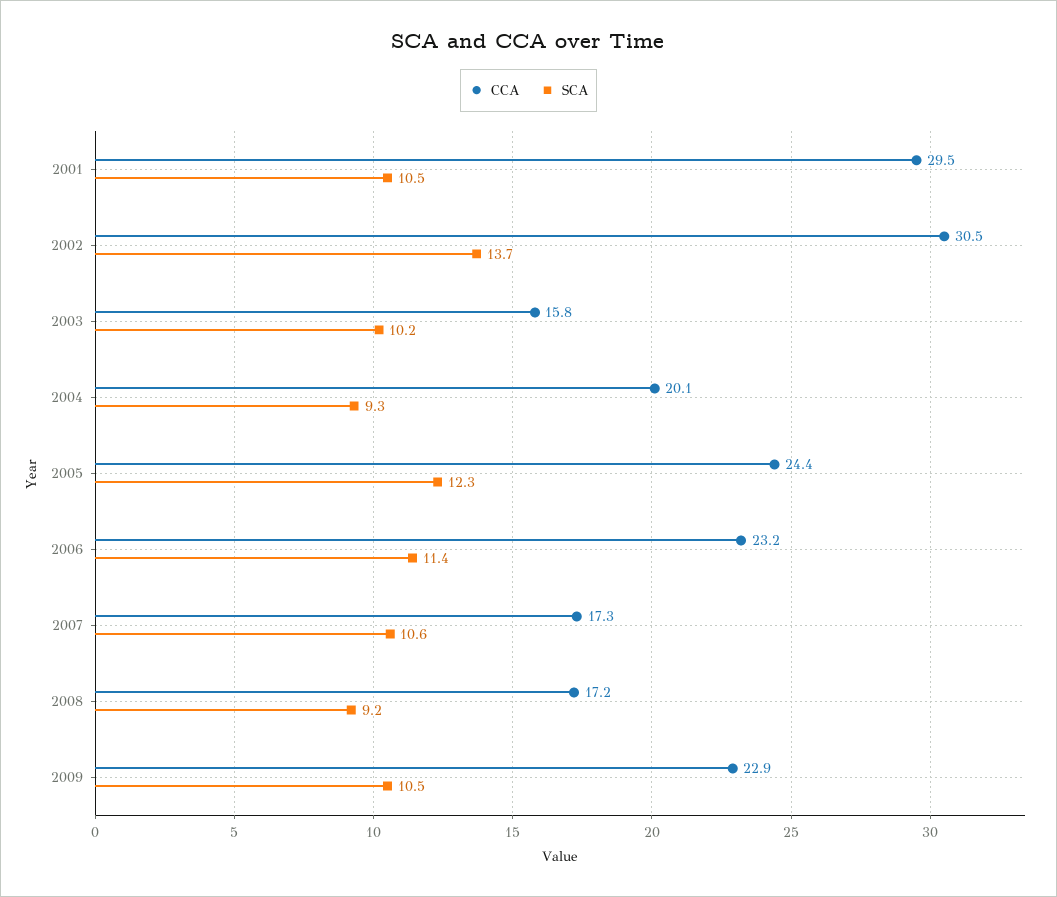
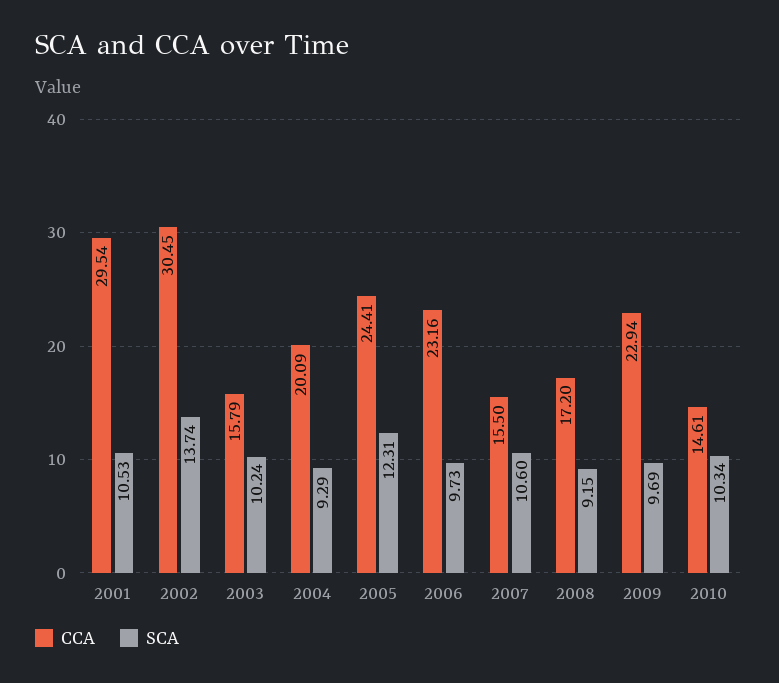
SCA, 2006: 11.4 -> 9.73
CCA, 2007: 17.3 -> 15.5
SCA, 2009: 10.5 -> 9.69
CCA, 2010: none -> 14.61
SCA, 2010: none -> 10.34

